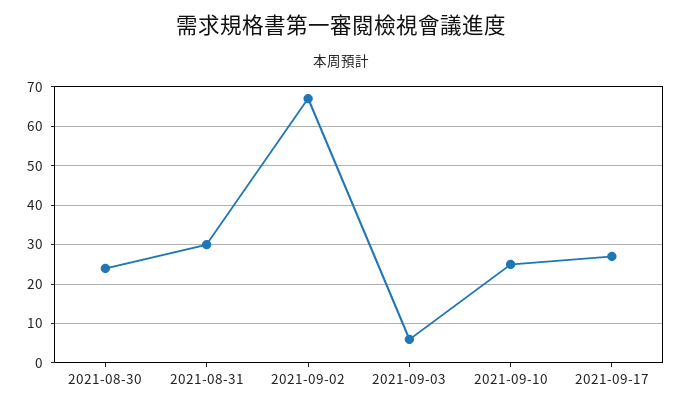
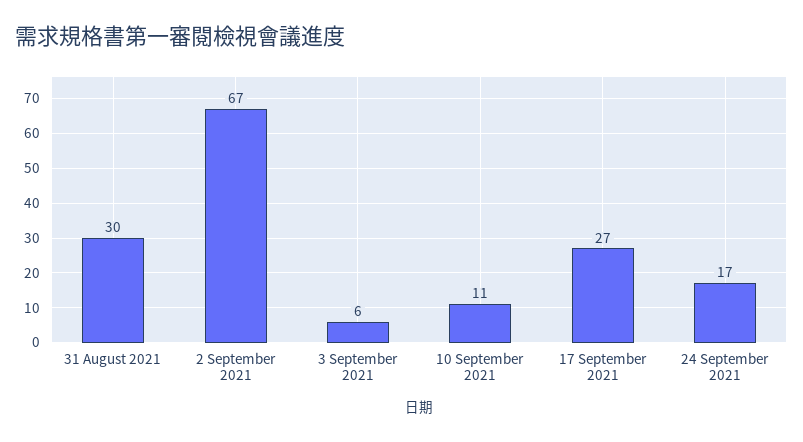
2021-08-30: 25 -> none
2021-09-10: 25 -> 11
24 September 2021: none -> 17

